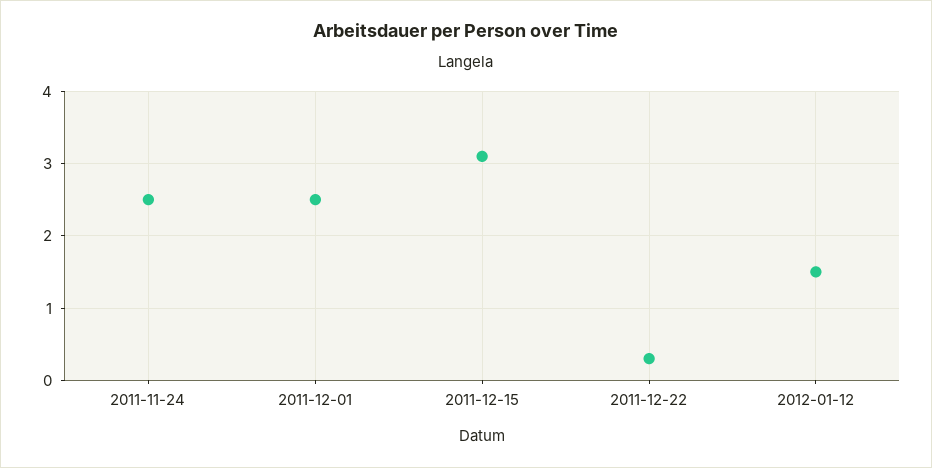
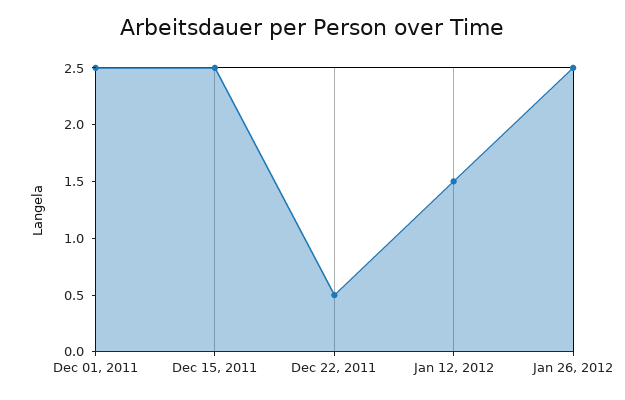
2011-11-24: 2.5 -> none
2011-12-15: 3.1 -> 2.5
2011-12-22: 0.3 -> 0.5
Jan 26, 2012: none -> 2.5

